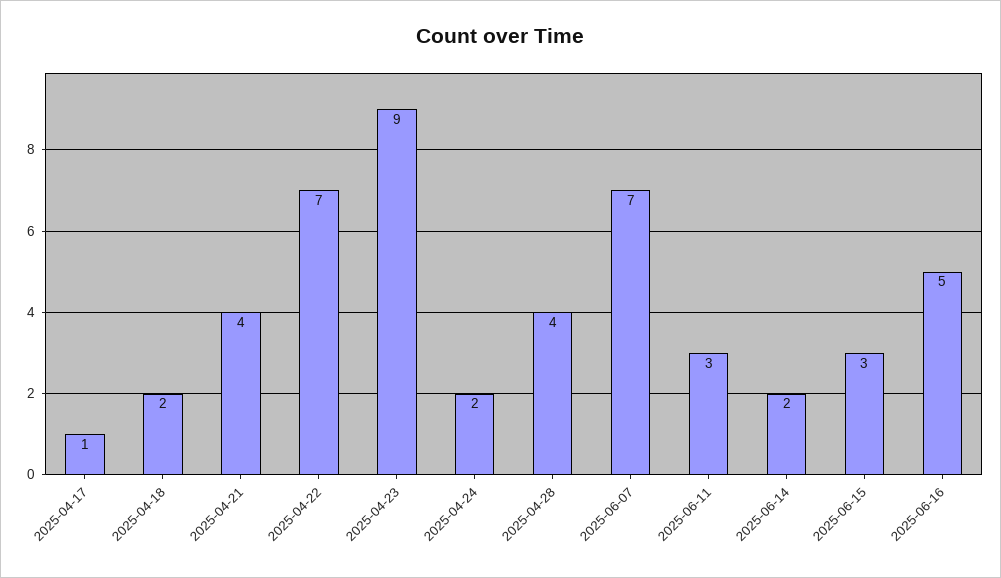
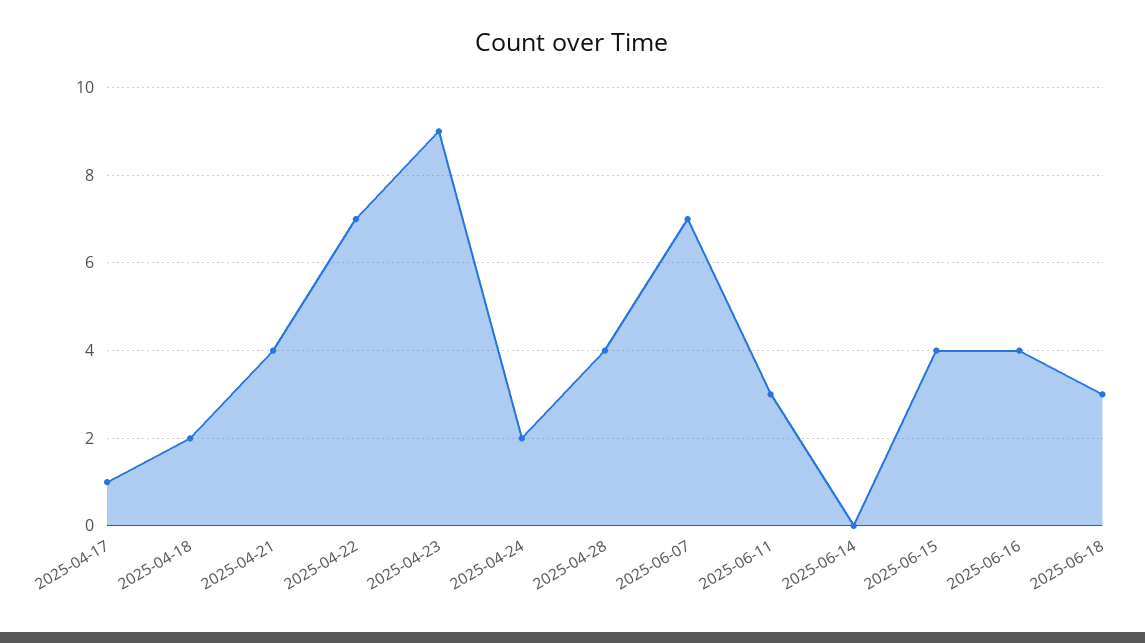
2025-06-14: 2 -> 0
2025-06-15: 3 -> 4
2025-06-16: 5 -> 4
2025-06-18: none -> 3

